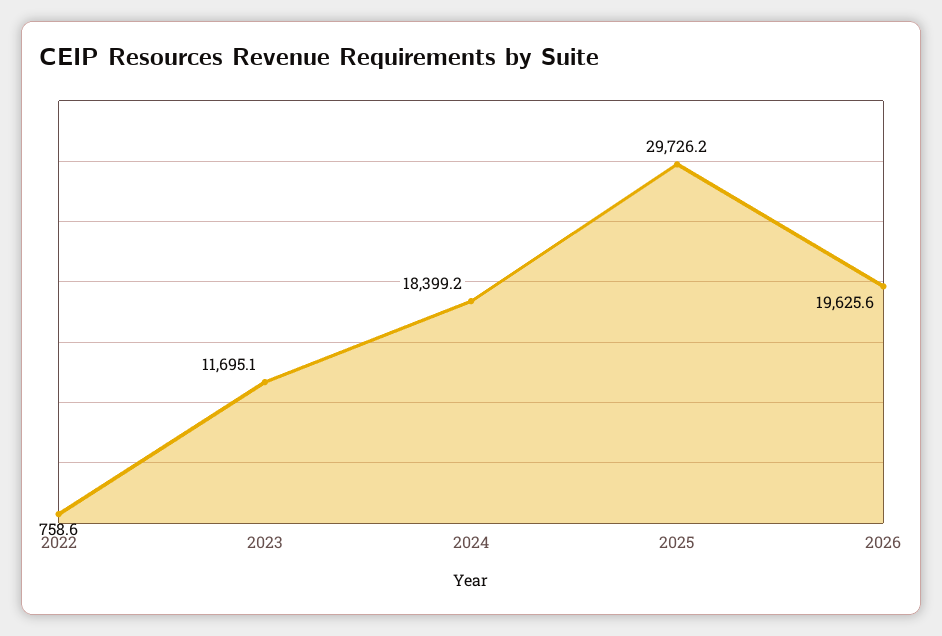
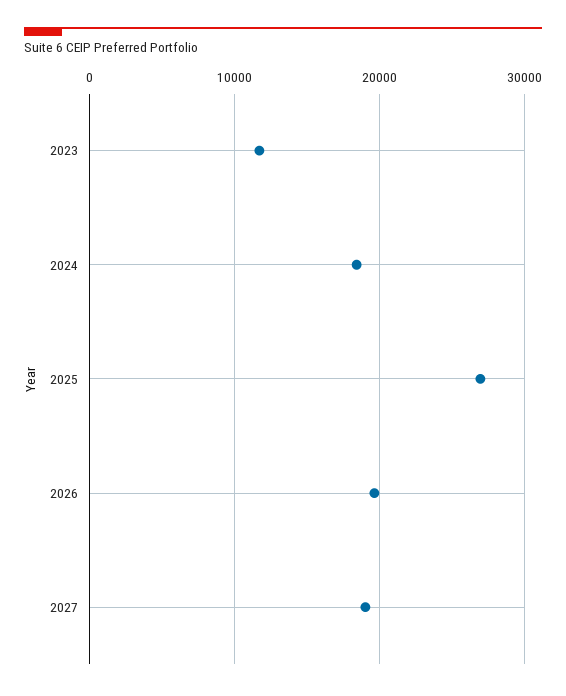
2022: 758.6 -> none
2025: 29726.2 -> 27000
2027: none -> 19000

